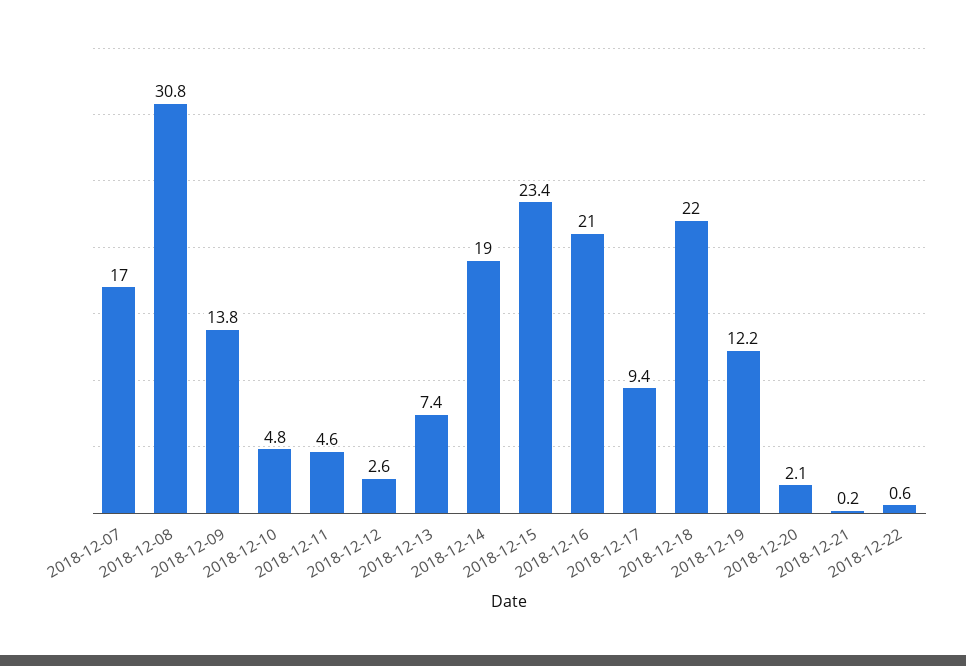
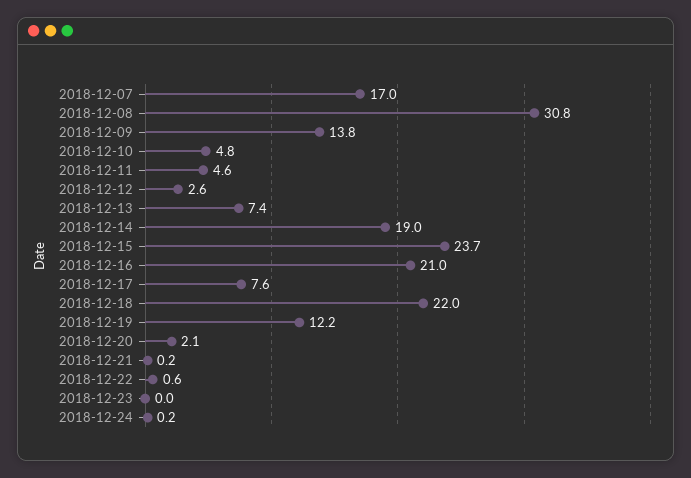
2018-12-15: 23.4 -> 23.7
2018-12-17: 9.4 -> 7.6
2018-12-23: none -> 0
2018-12-24: none -> 0.2

